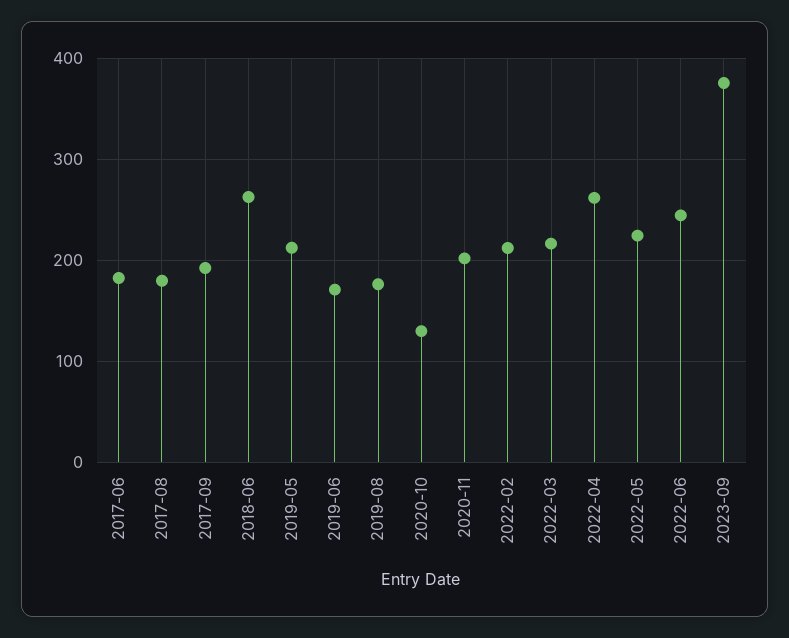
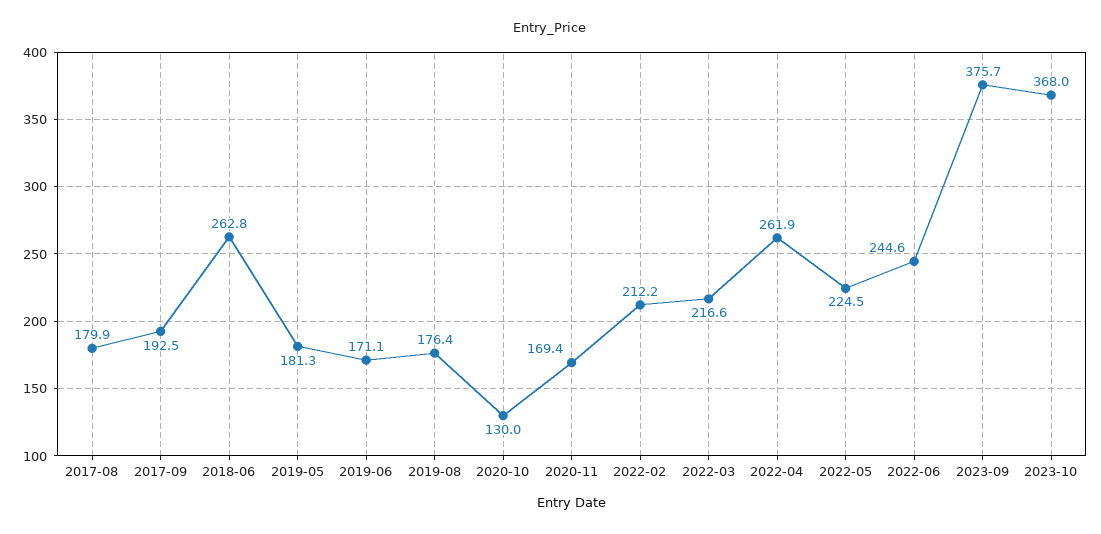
2017-06: 180 -> none
2019-05: 210 -> 181.3
2020-11: 200 -> 169.4
2023-10: none -> 368

